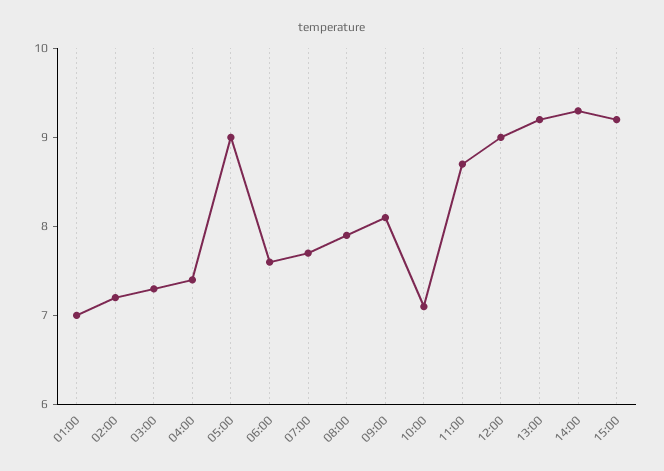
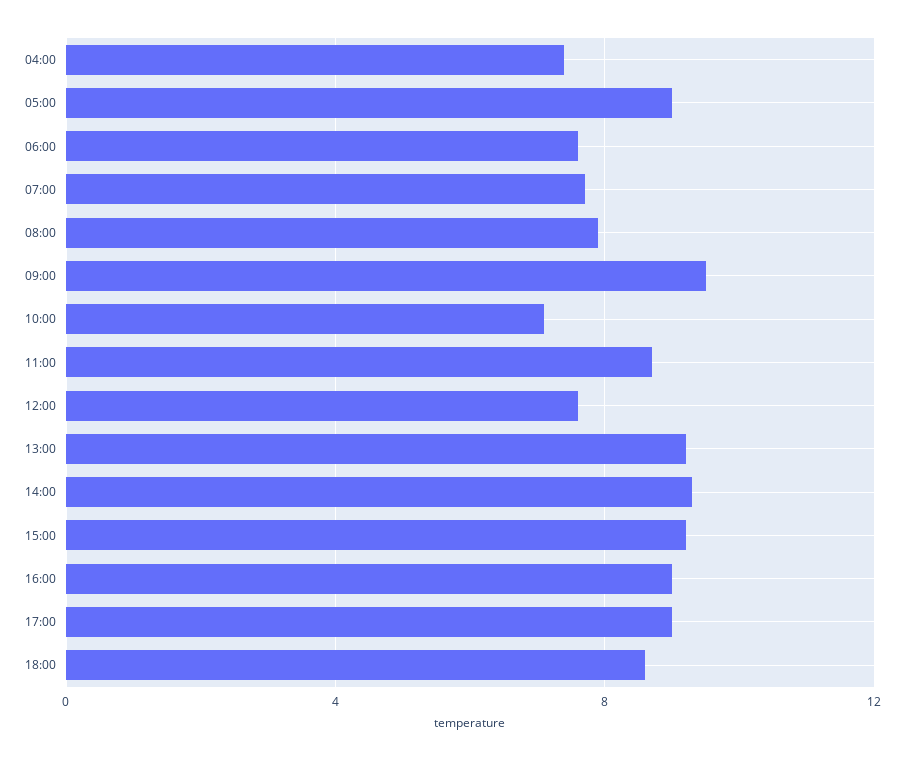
01:00: 7 -> none
02:00: 7.2 -> none
03:00: 7.3 -> none
09:00: 8.1 -> 9.5
12:00: 9 -> 7.5
16:00: none -> 9
17:00: none -> 9
18:00: none -> 8.5

